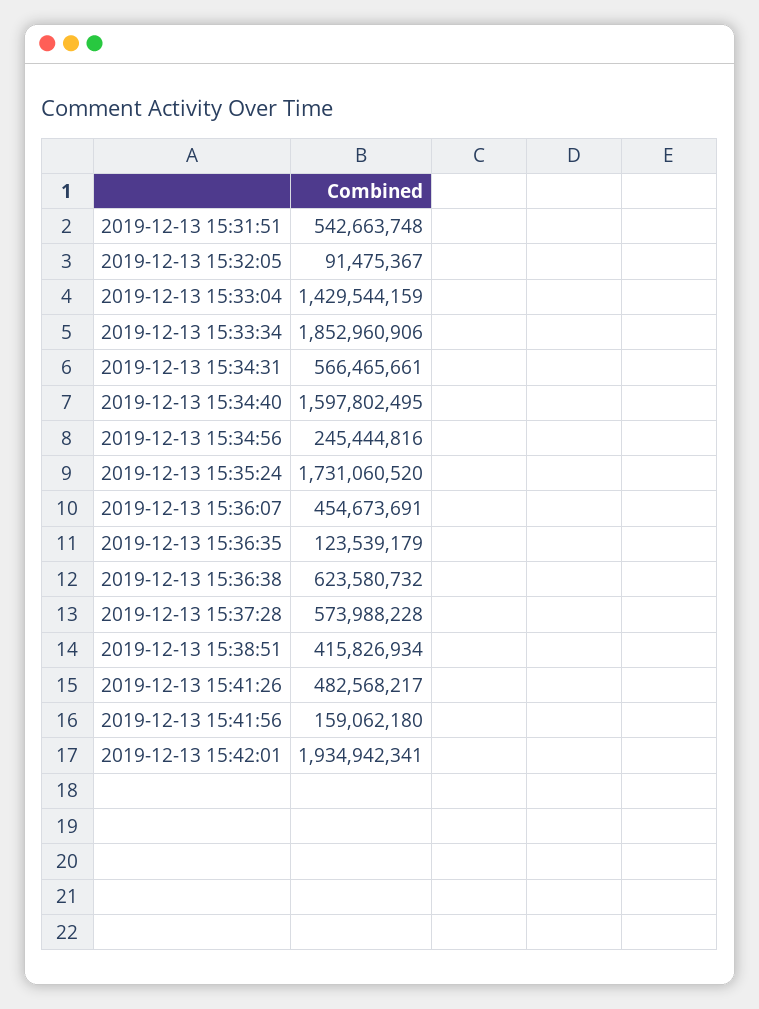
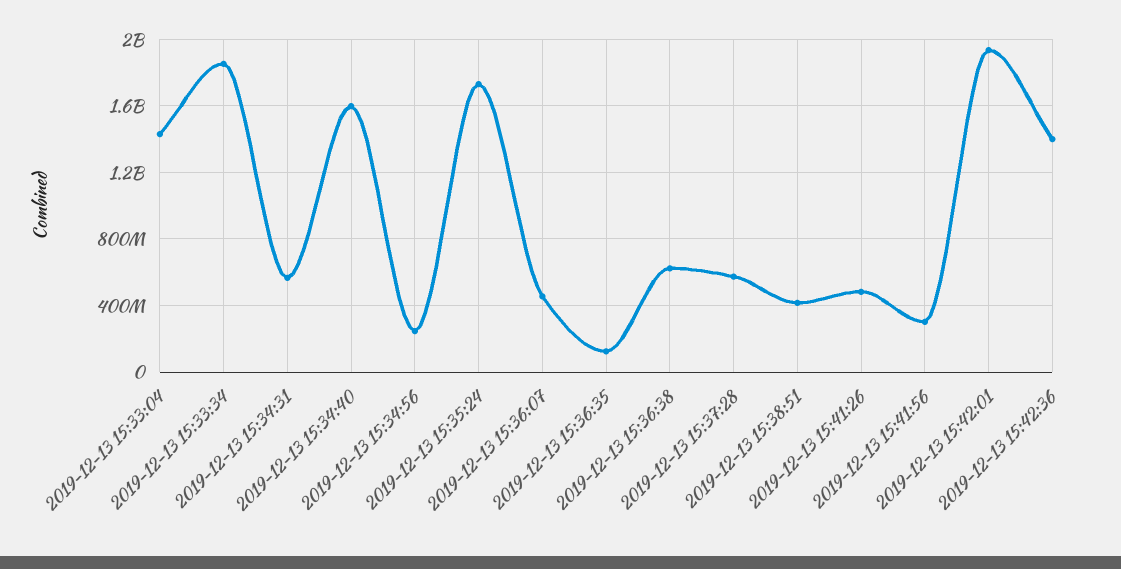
2019-12-13 15:31:51: 542663748 -> none
2019-12-13 15:32:05: 91475367 -> none
2019-12-13 15:41:56: 159062180 -> 300000000
2019-12-13 15:42:36: none -> 1400000000

